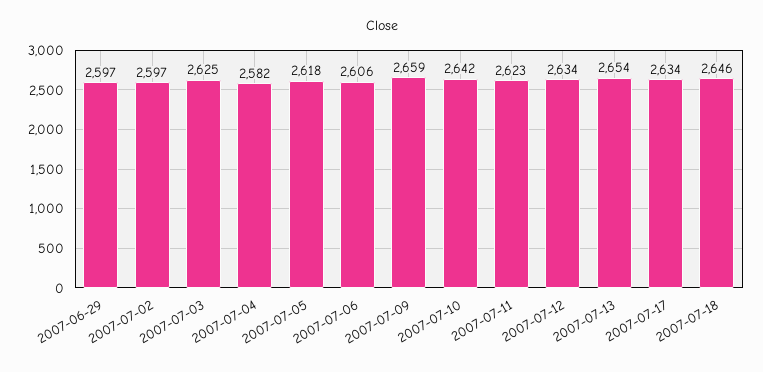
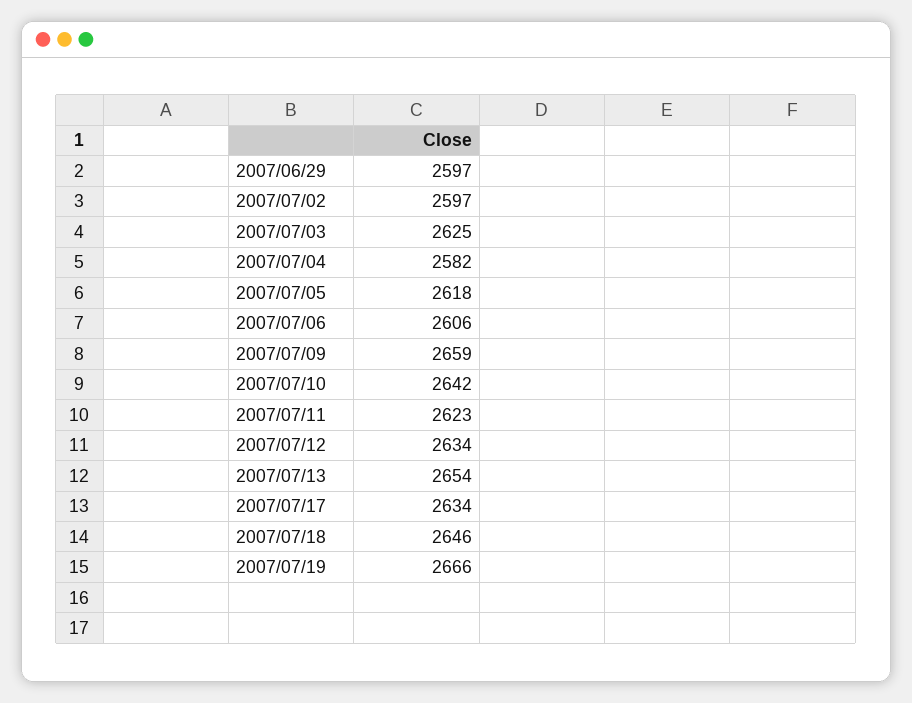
2007/07/19: none -> 2666

